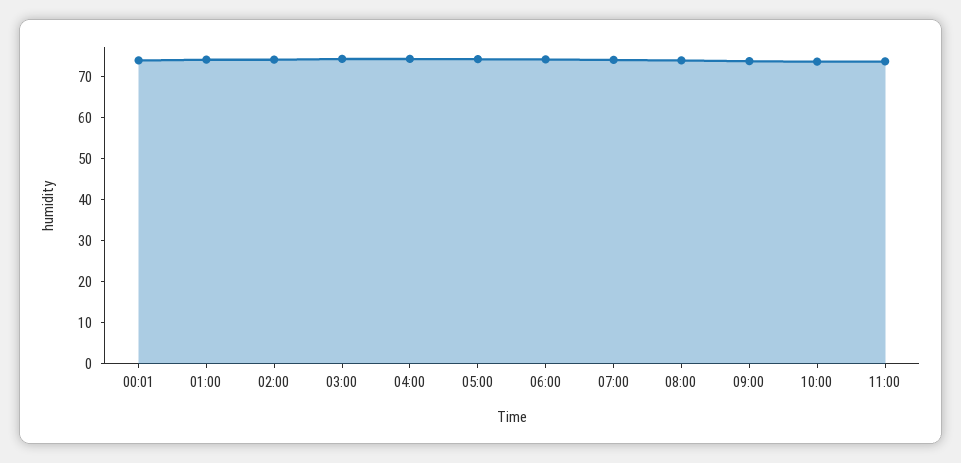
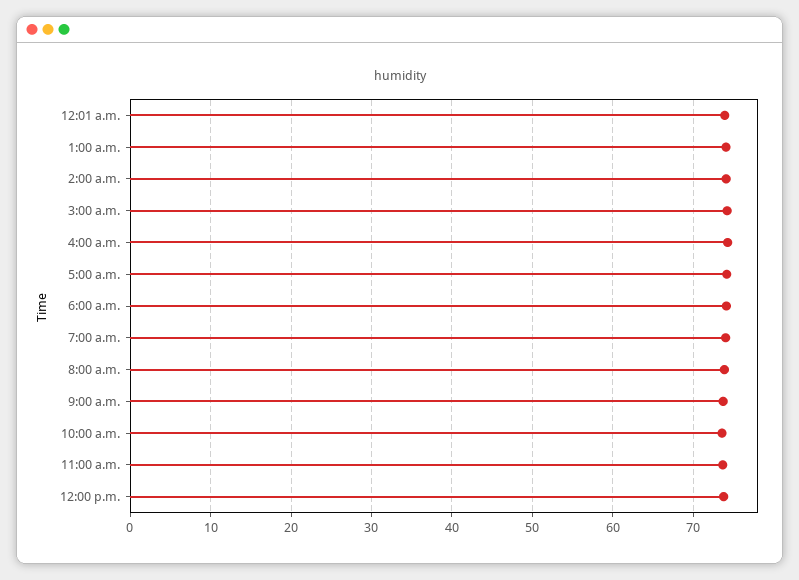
12:00 p.m.: none -> 74

